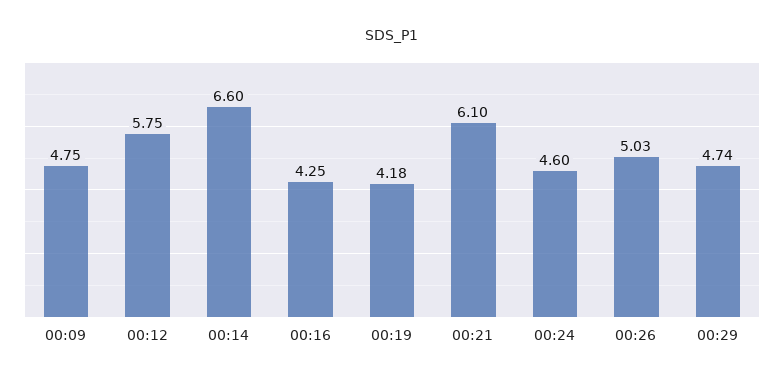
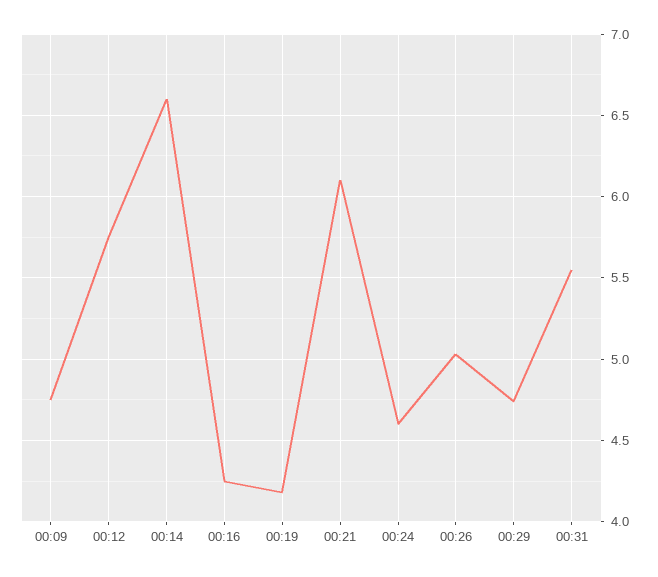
00:31: none -> 5.55

